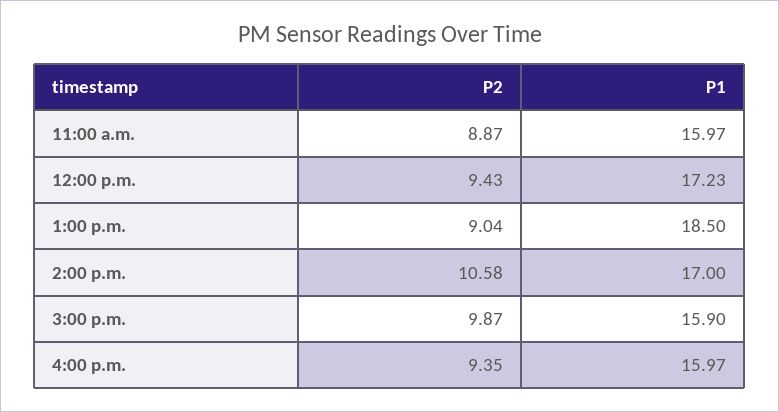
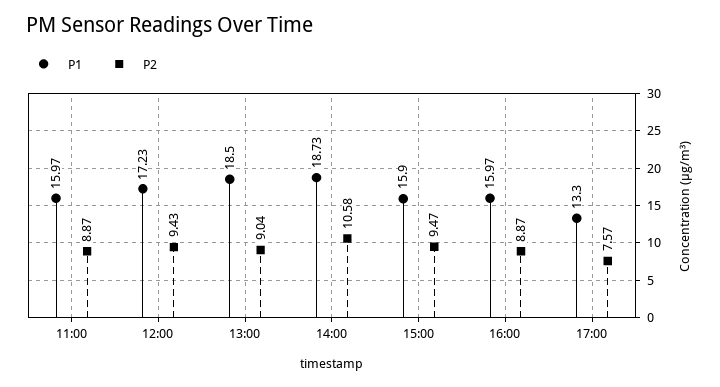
P1, 2:00 p.m.: 17 -> 18.73
P2, 3:00 p.m.: 9.87 -> 9.47
P2, 4:00 p.m.: 9.35 -> 8.87
P1, 17:00: none -> 13.3
P2, 17:00: none -> 7.57

